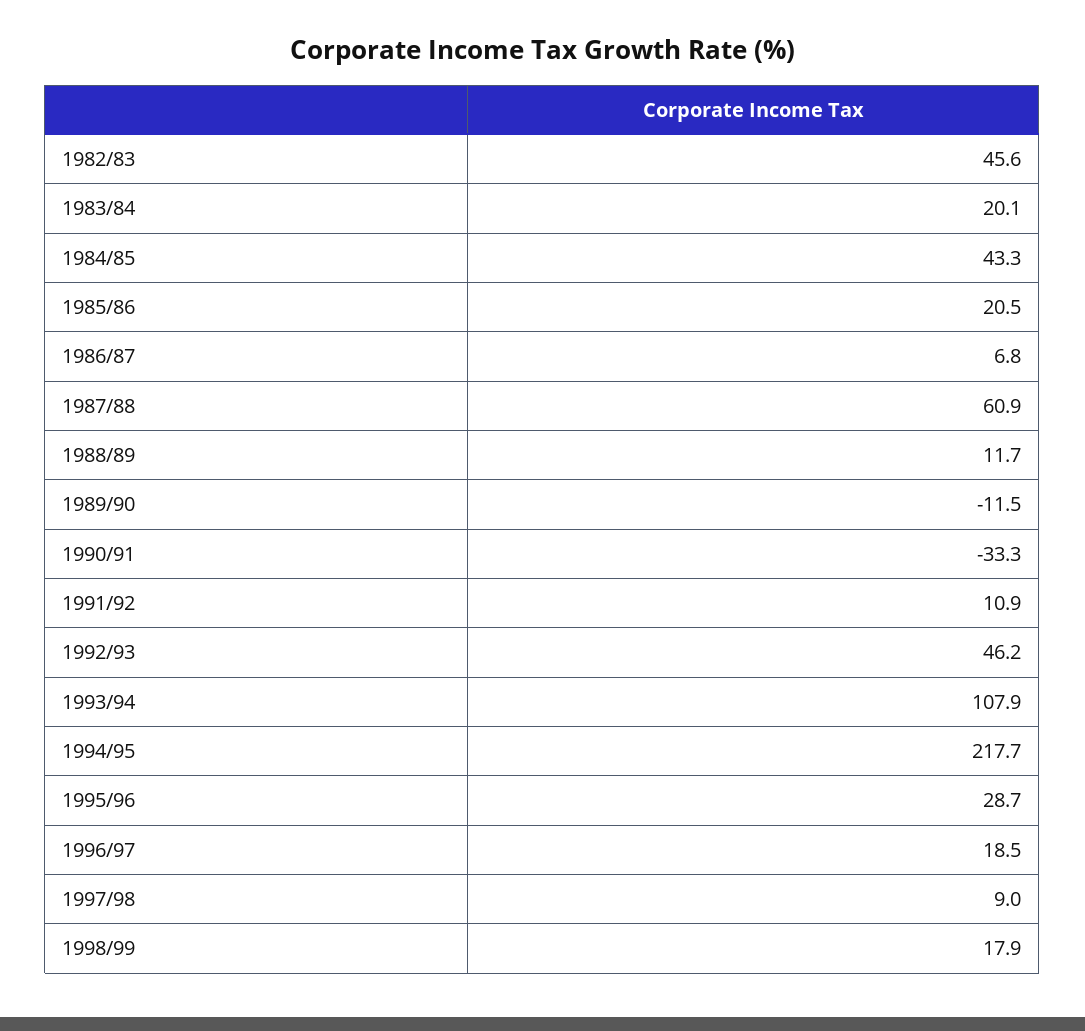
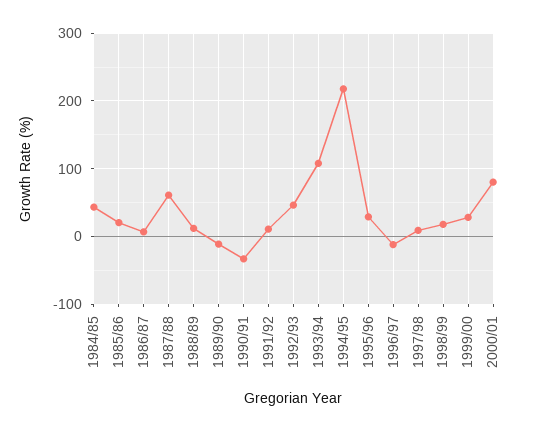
1982/83: 45.6 -> none
1983/84: 20.1 -> none
1996/97: 18.5 -> -10
1999/00: none -> 30
2000/01: none -> 80

